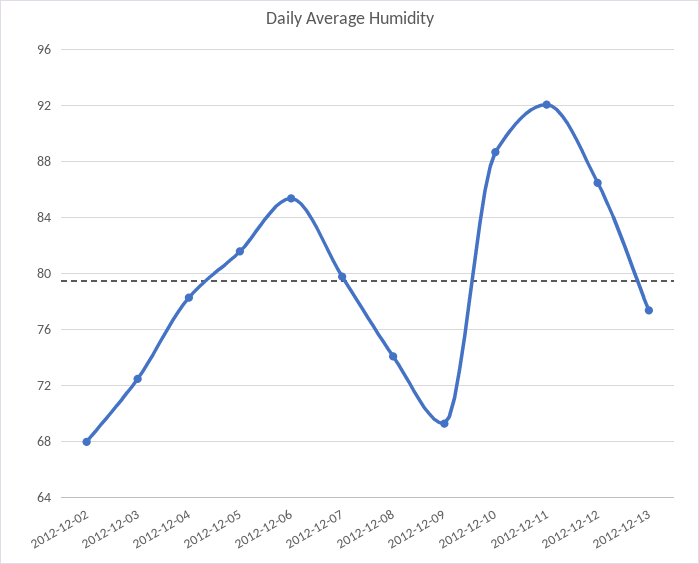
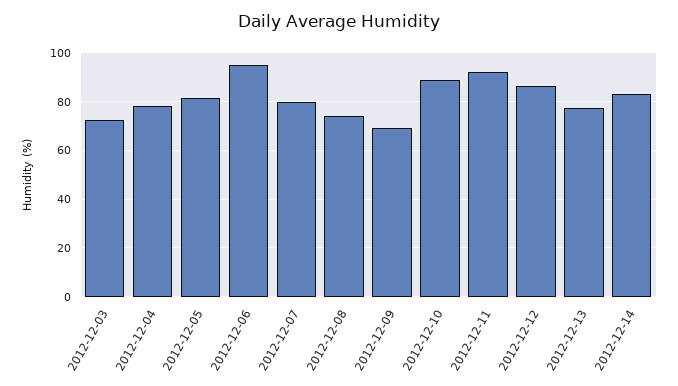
2012-12-02: 68 -> none
2012-12-06: 85.5 -> 95
2012-12-14: none -> 82.5

